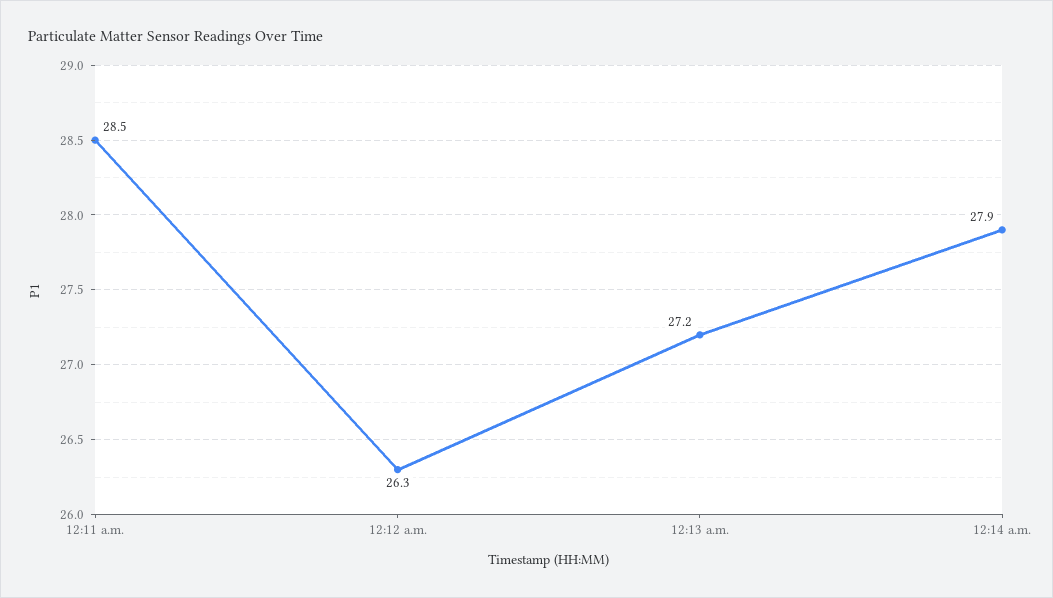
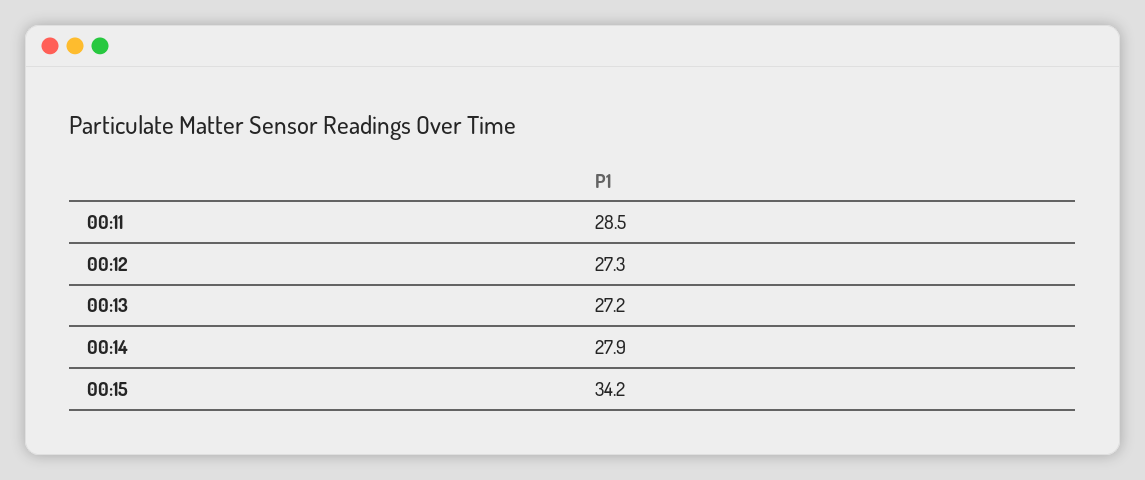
12:12 a.m.: 26.3 -> 27.3
00:15: none -> 34.2

